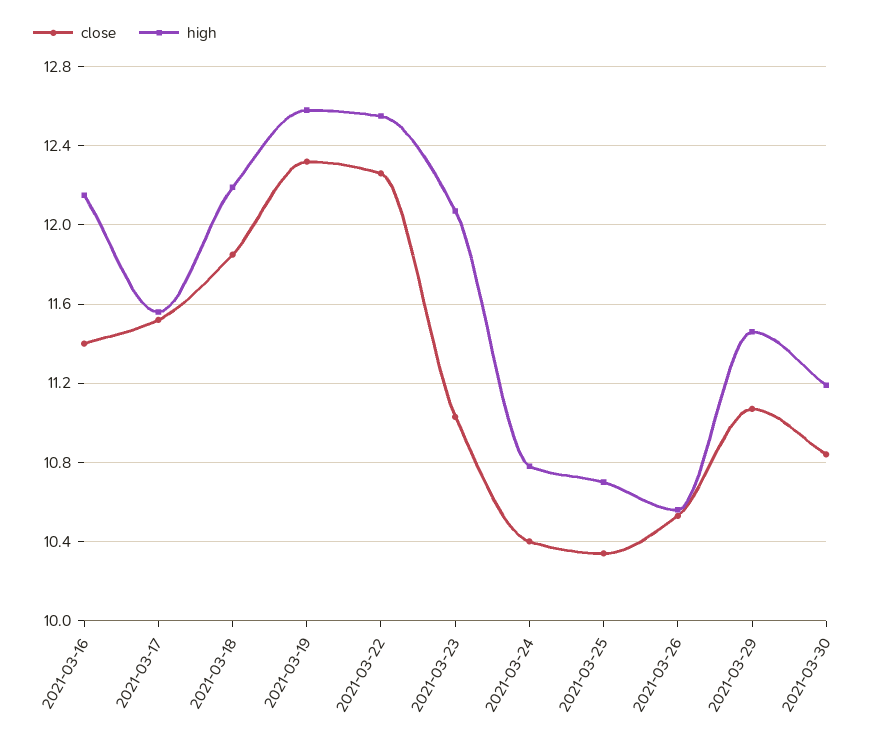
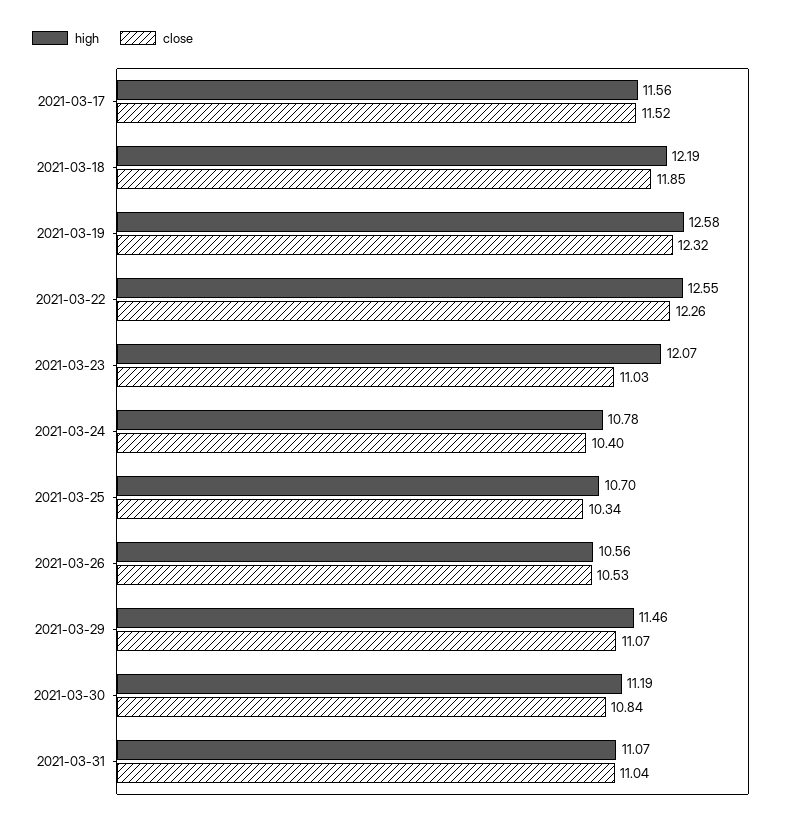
close, 2021-03-16: 11.4 -> none
high, 2021-03-16: 12.15 -> none
high, 2021-03-31: none -> 11.07
close, 2021-03-31: none -> 11.04

